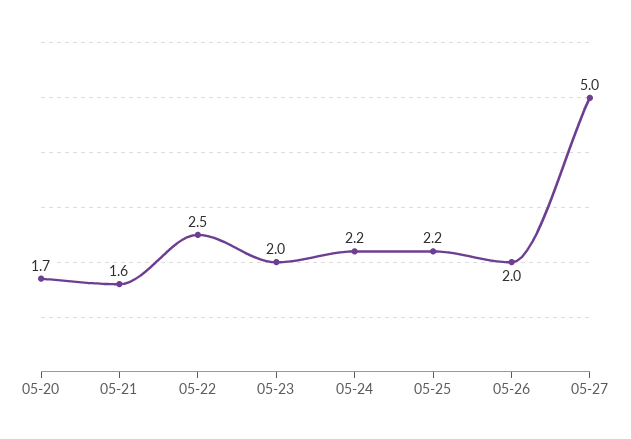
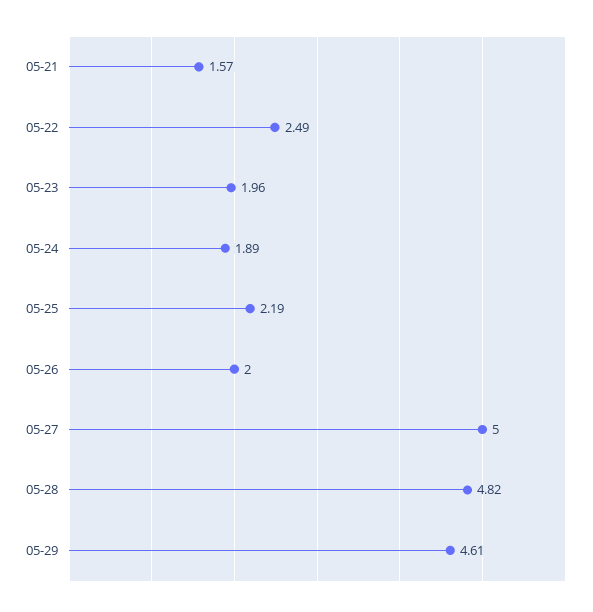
05-20: 1.7 -> none
05-24: 2.2 -> 1.89
05-28: none -> 4.82
05-29: none -> 4.61

